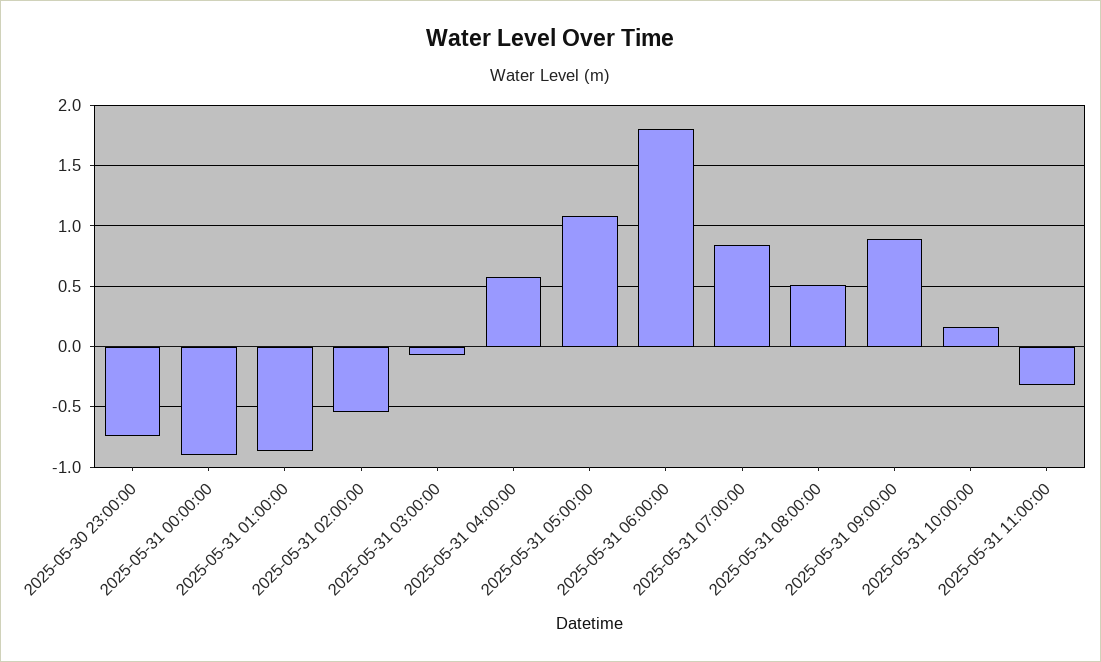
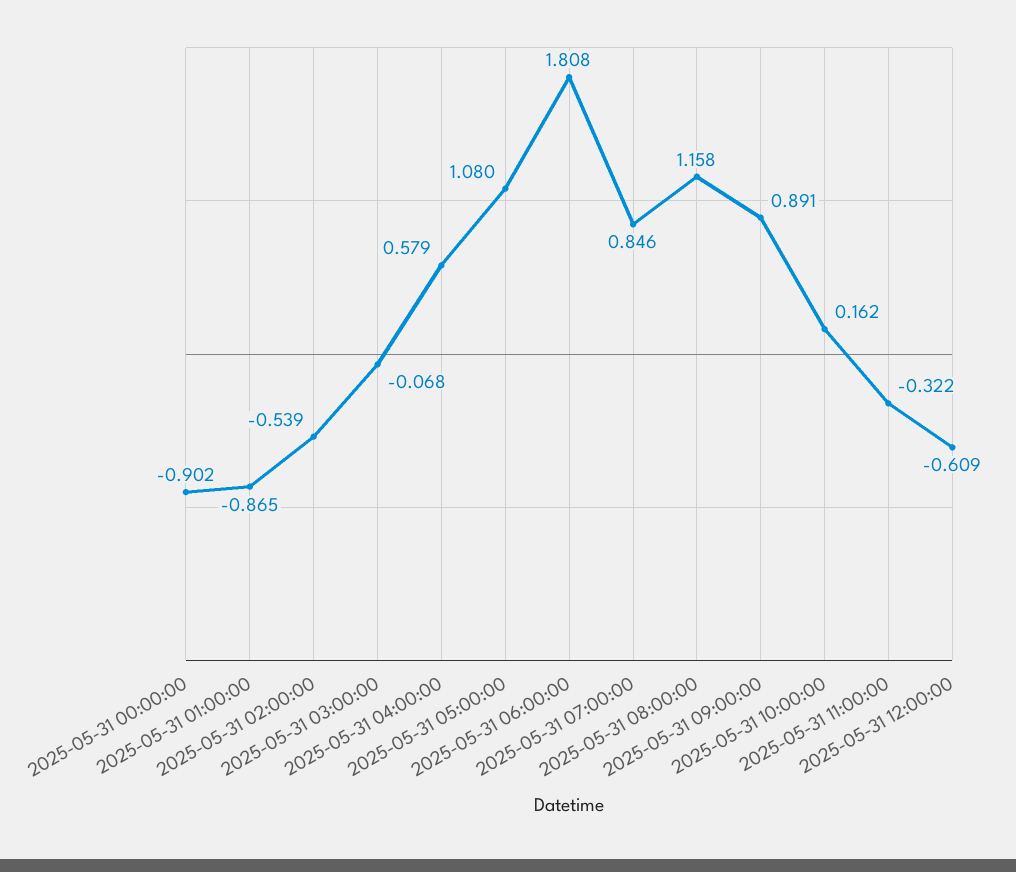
2025-05-30 23:00:00: -0.75 -> none
2025-05-31 08:00:00: 0.5 -> 1.158
2025-05-31 12:00:00: none -> -0.609

